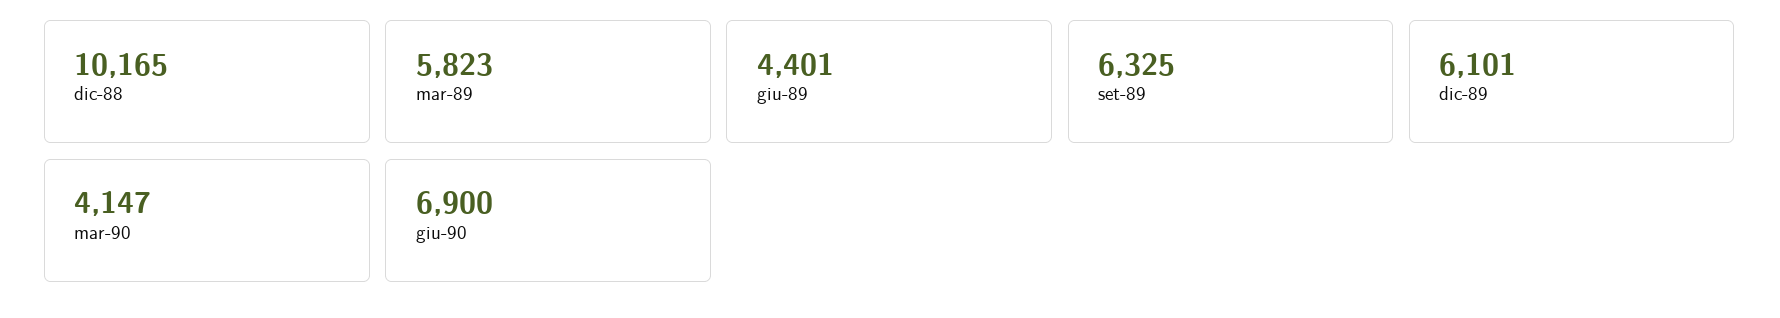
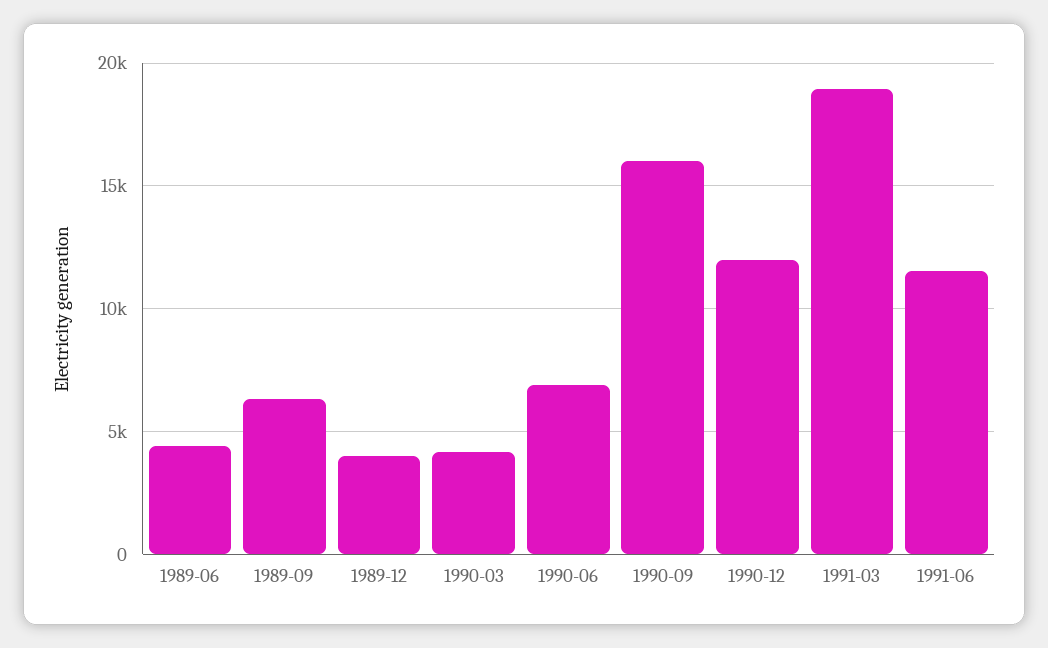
dic-88: 10165 -> none
mar-89: 5823 -> none
dic-89: 6101 -> 4000
1990-09: none -> 16000
1990-12: none -> 12000
1991-03: none -> 19000
1991-06: none -> 11500

